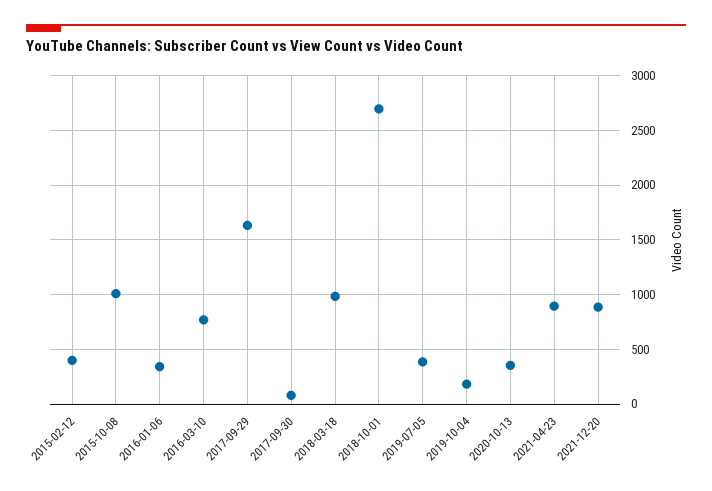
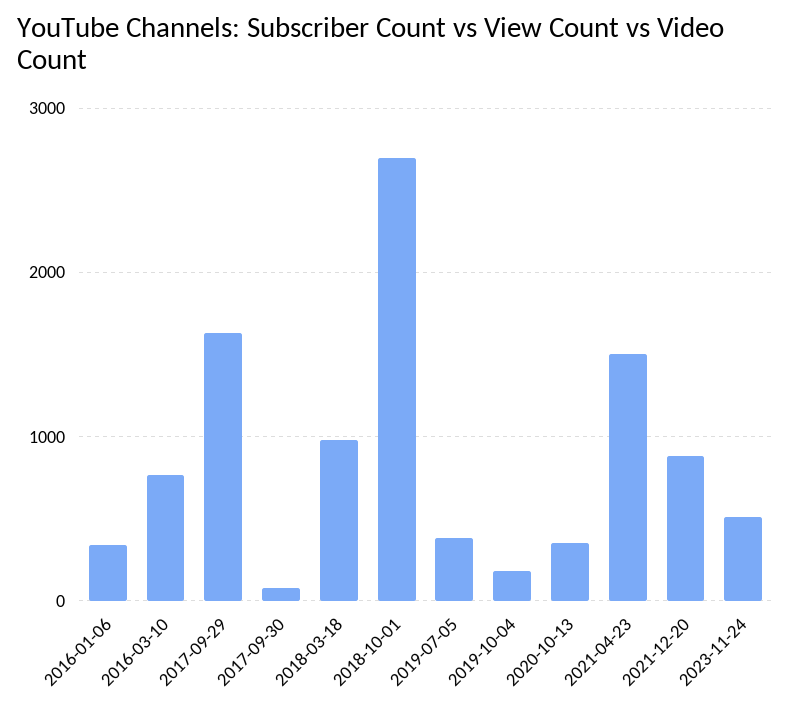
2015-02-12: 400 -> none
2015-10-08: 1000 -> none
2021-04-23: 900 -> 1500
2023-11-24: none -> 500

